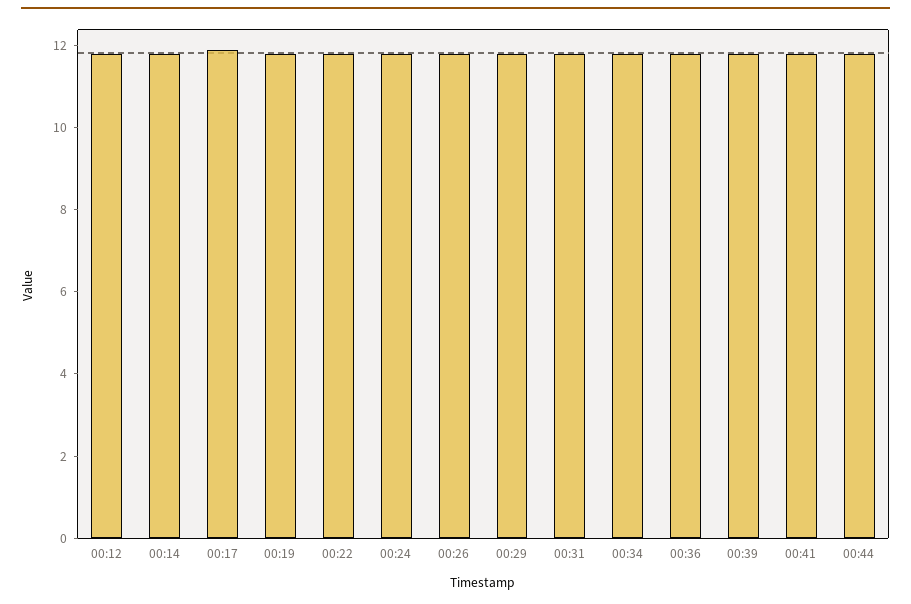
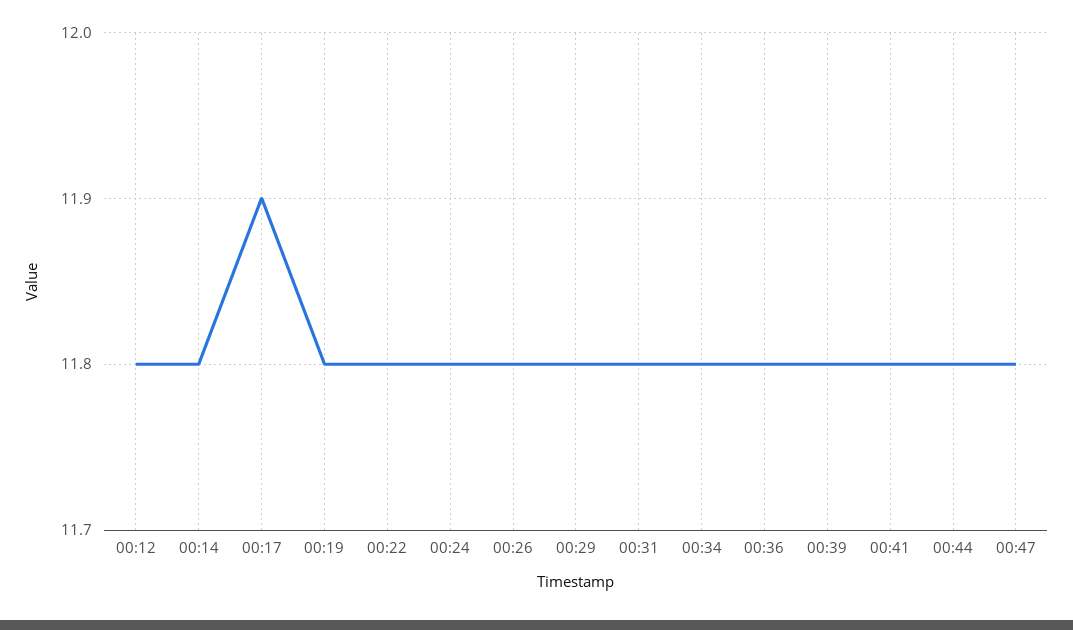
00:47: none -> 11.8

